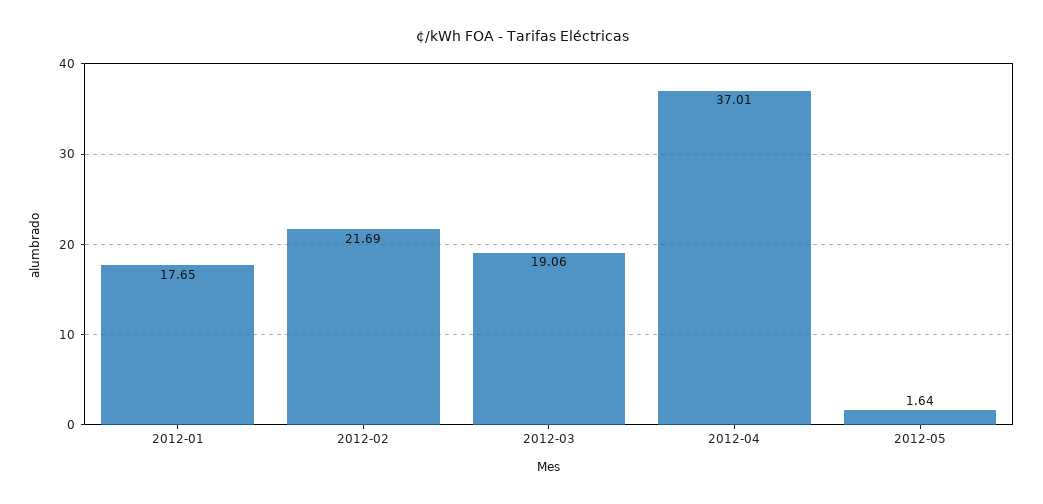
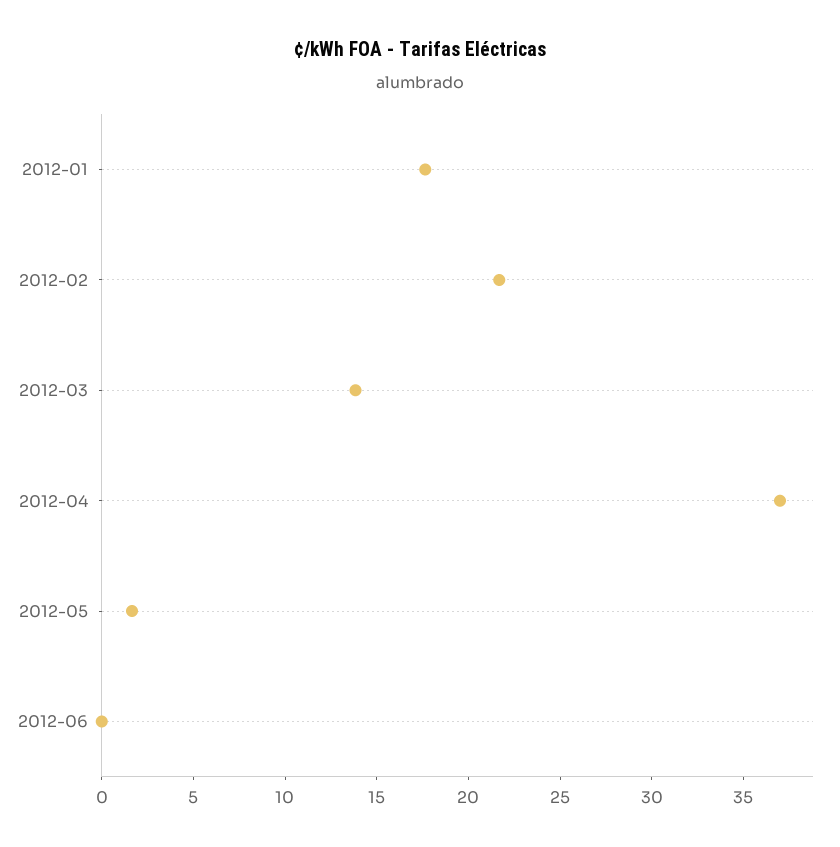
2012-03: 19.06 -> 14
2012-06: none -> 0

